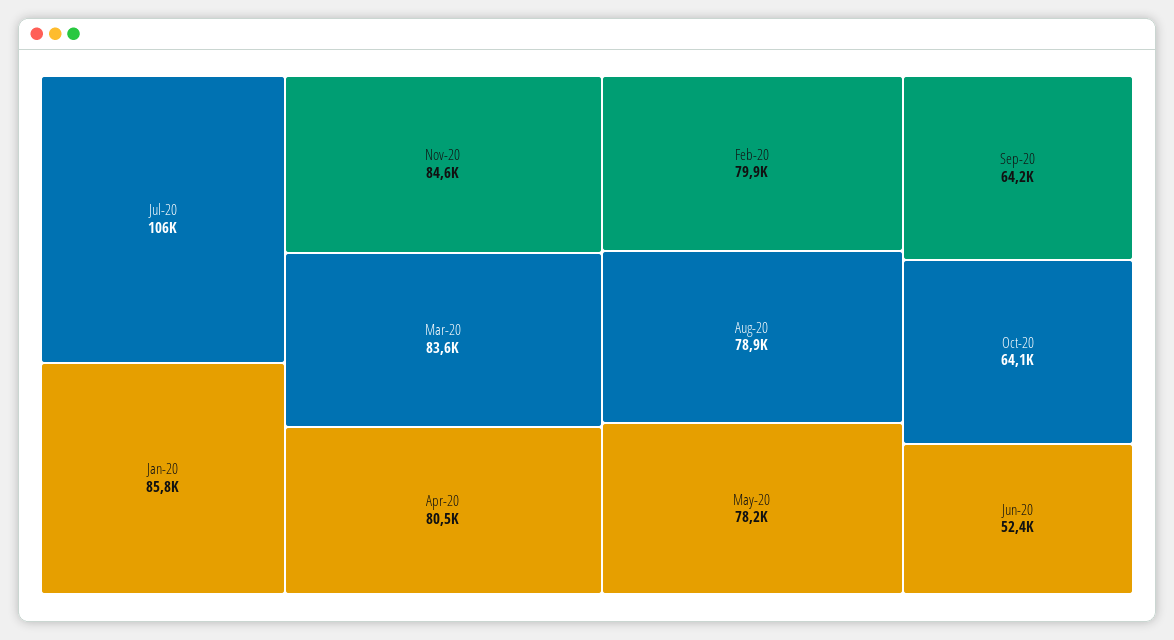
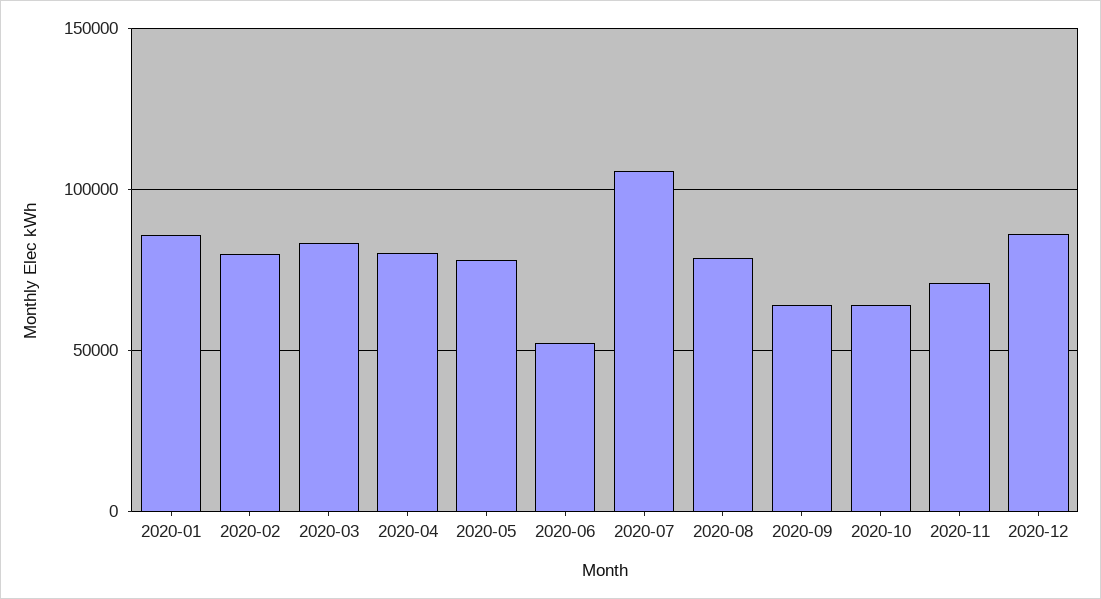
Nov-20: 84600 -> 70000
2020-12: none -> 85000

